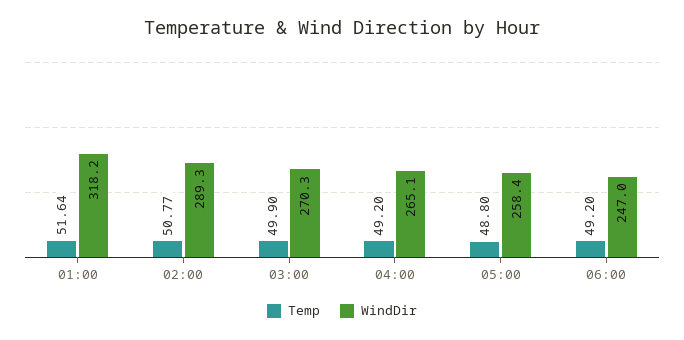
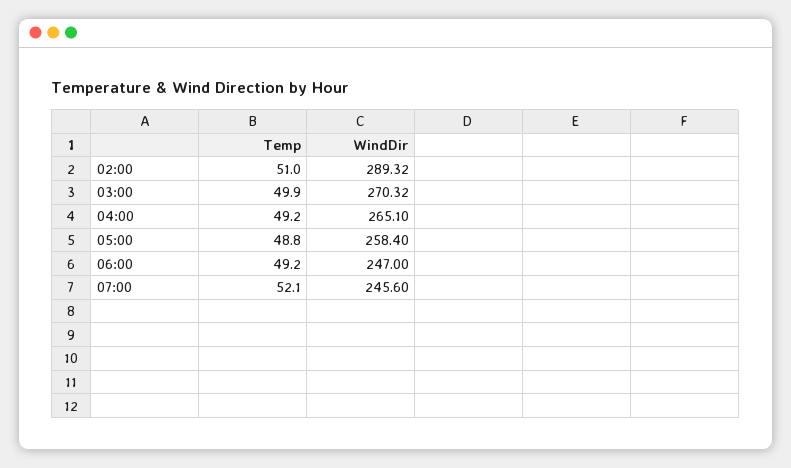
Temp, 01:00: 51.64 -> none
WindDir, 01:00: 318.2 -> none
Temp, 02:00: 50.77 -> 51
Temp, 07:00: none -> 52.1
WindDir, 07:00: none -> 245.6

